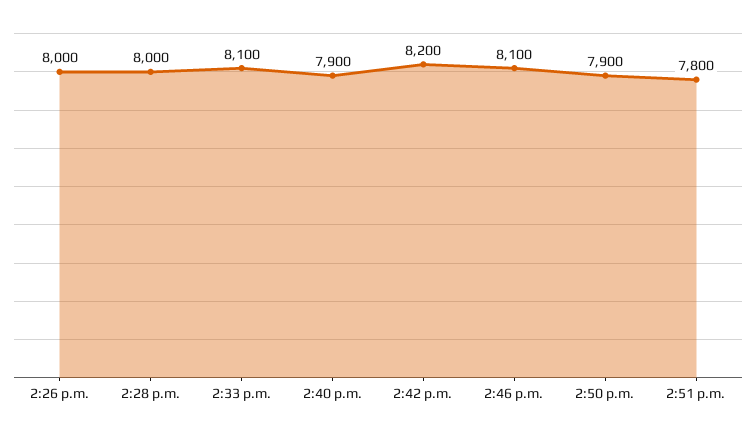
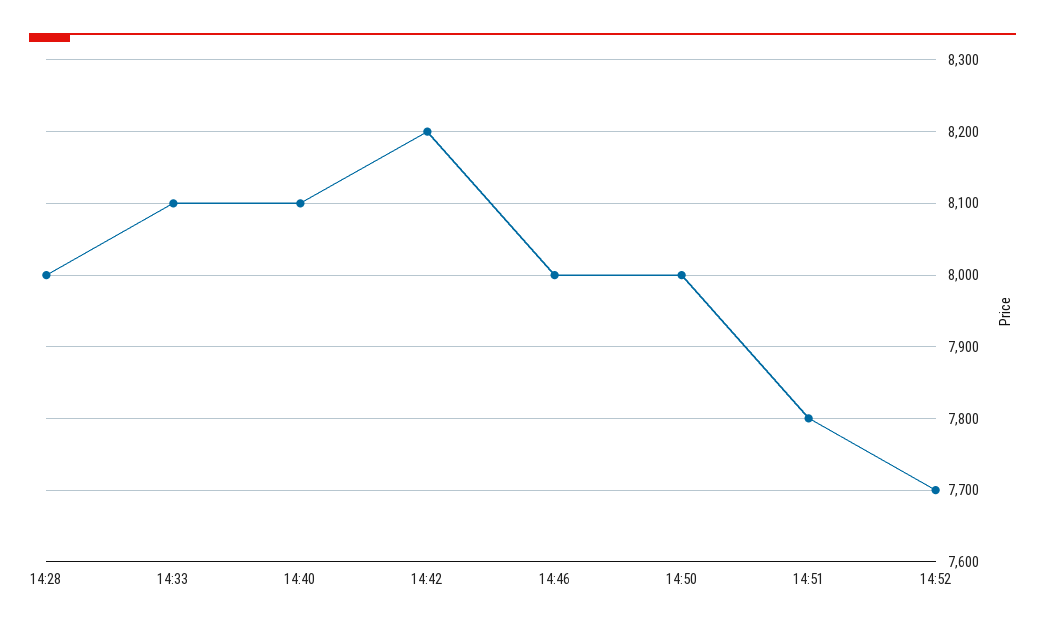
2:26 p.m.: 8000 -> none
2:40 p.m.: 7900 -> 8100
2:46 p.m.: 8100 -> 8000
2:50 p.m.: 7900 -> 8000
14:52: none -> 7700

